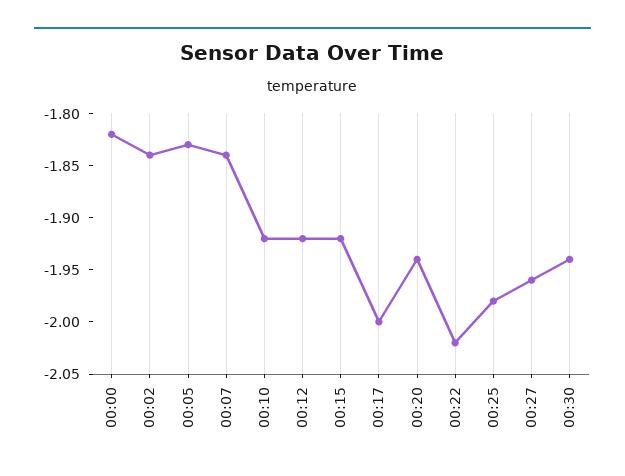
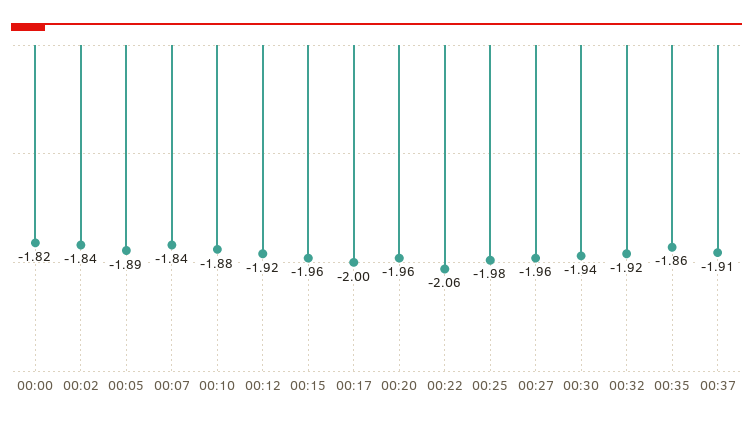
00:05: -1.83 -> -1.89
00:10: -1.92 -> -1.88
00:15: -1.92 -> -1.96
00:20: -1.94 -> -1.96
00:22: -2.02 -> -2.06
00:32: none -> -1.92
00:35: none -> -1.86
00:37: none -> -1.91

